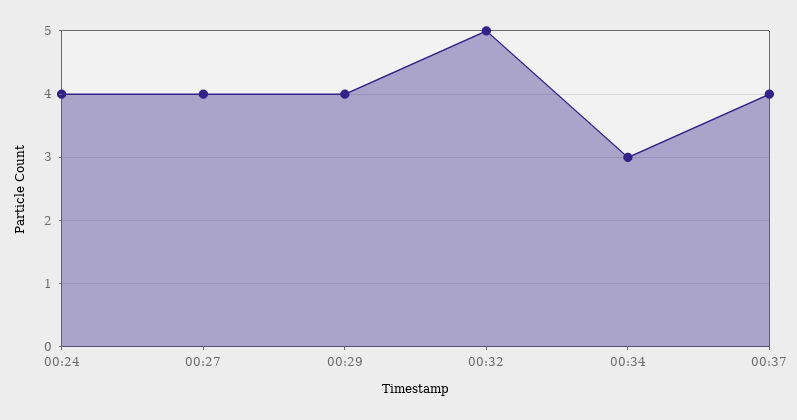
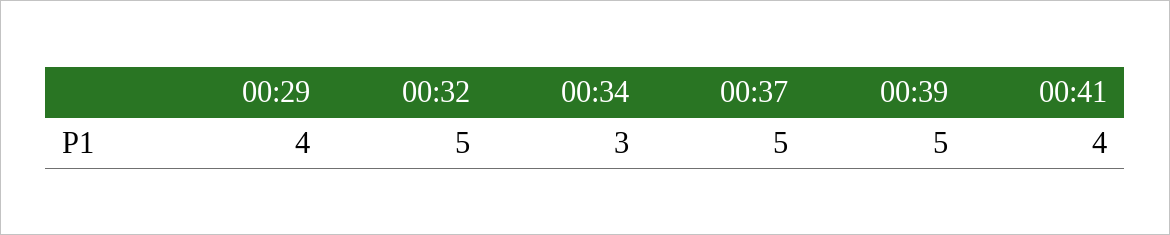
00:24: 4 -> none
00:27: 4 -> none
00:37: 4 -> 5
00:39: none -> 5
00:41: none -> 4

